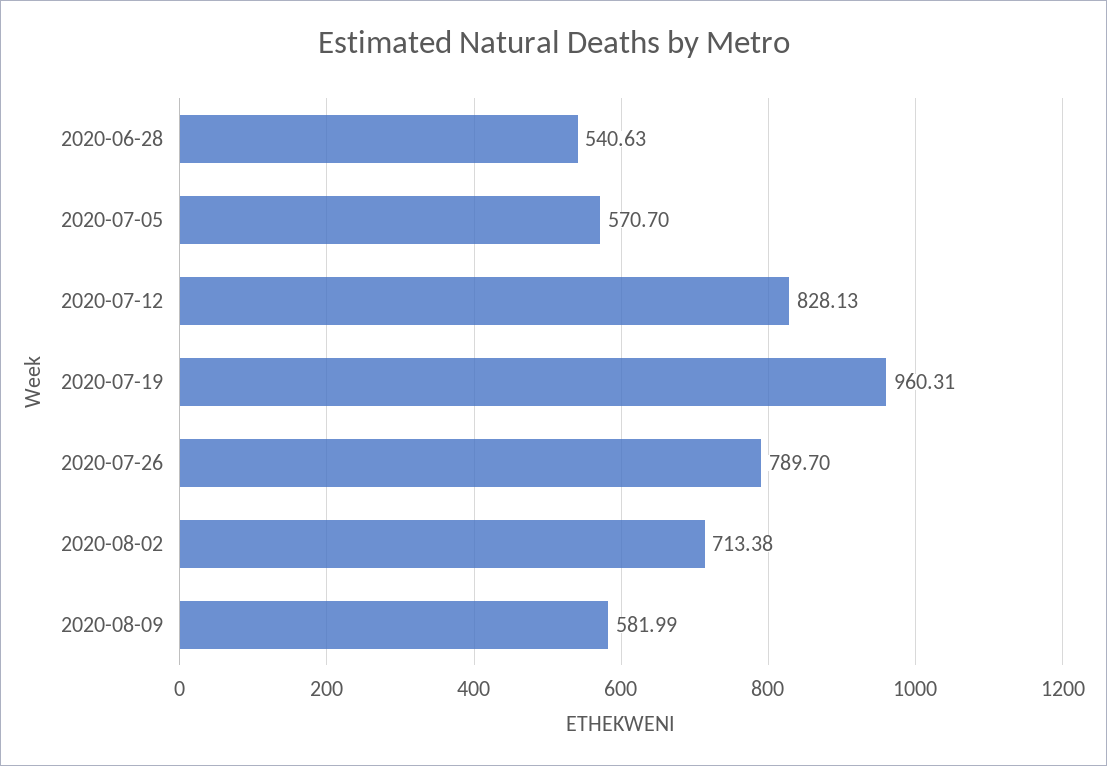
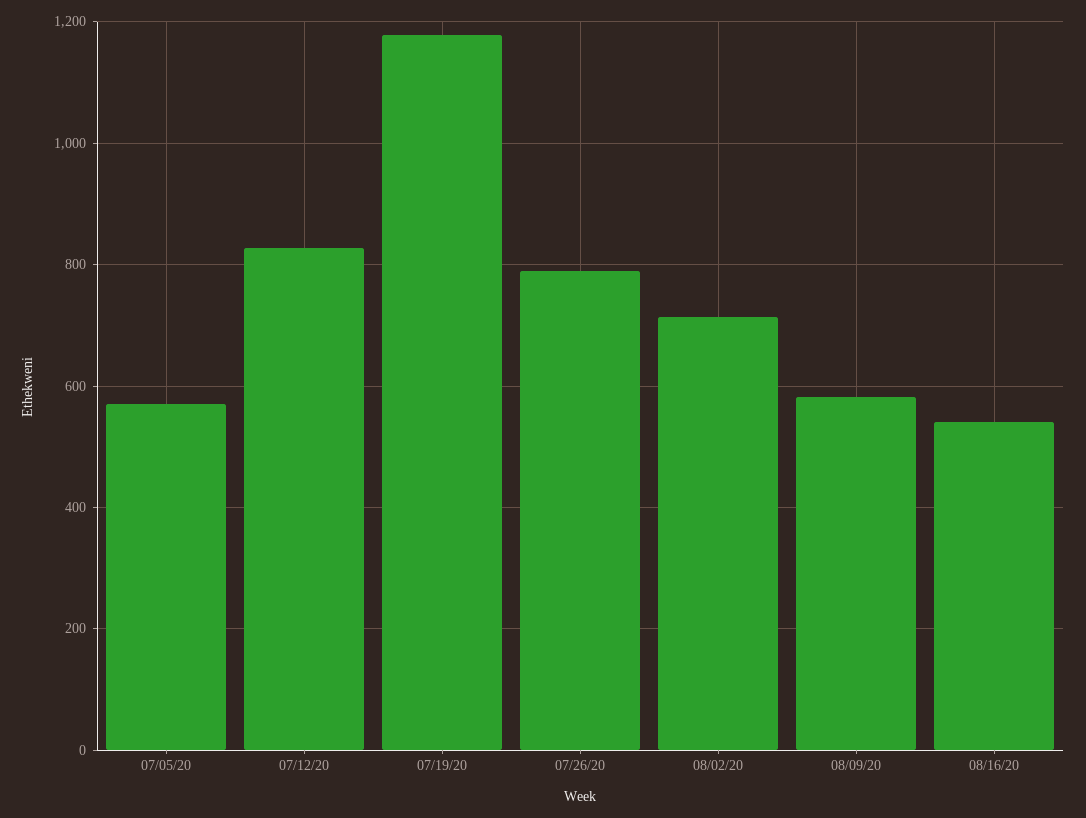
2020-06-28: 540.63 -> none
2020-07-19: 960.31 -> 1180
08/16/20: none -> 540

